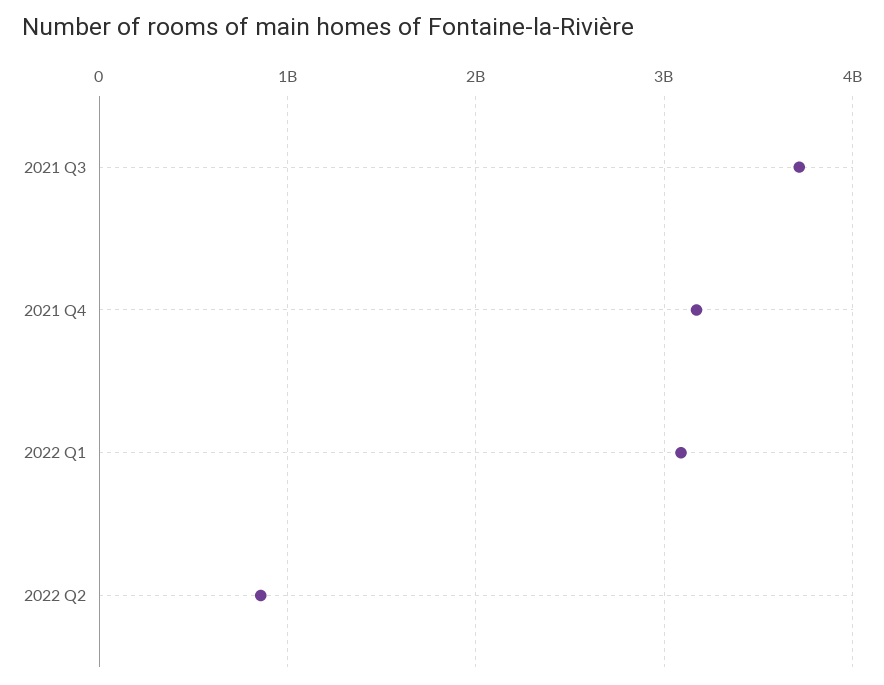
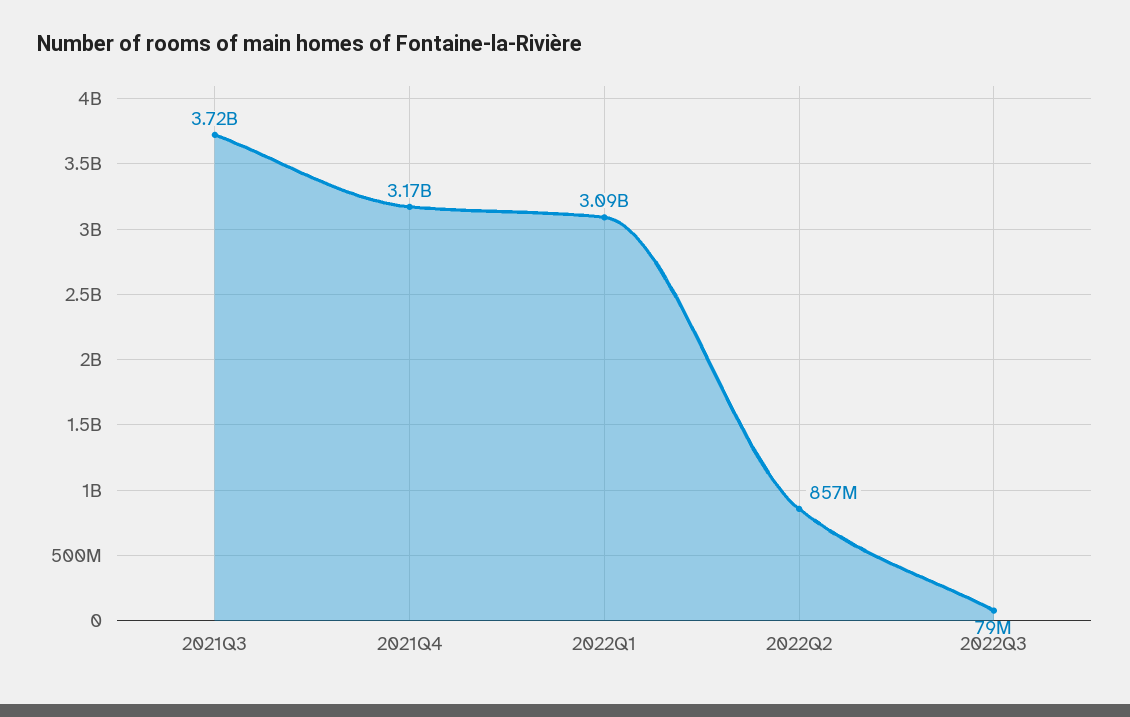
2022Q3: none -> 79000000

